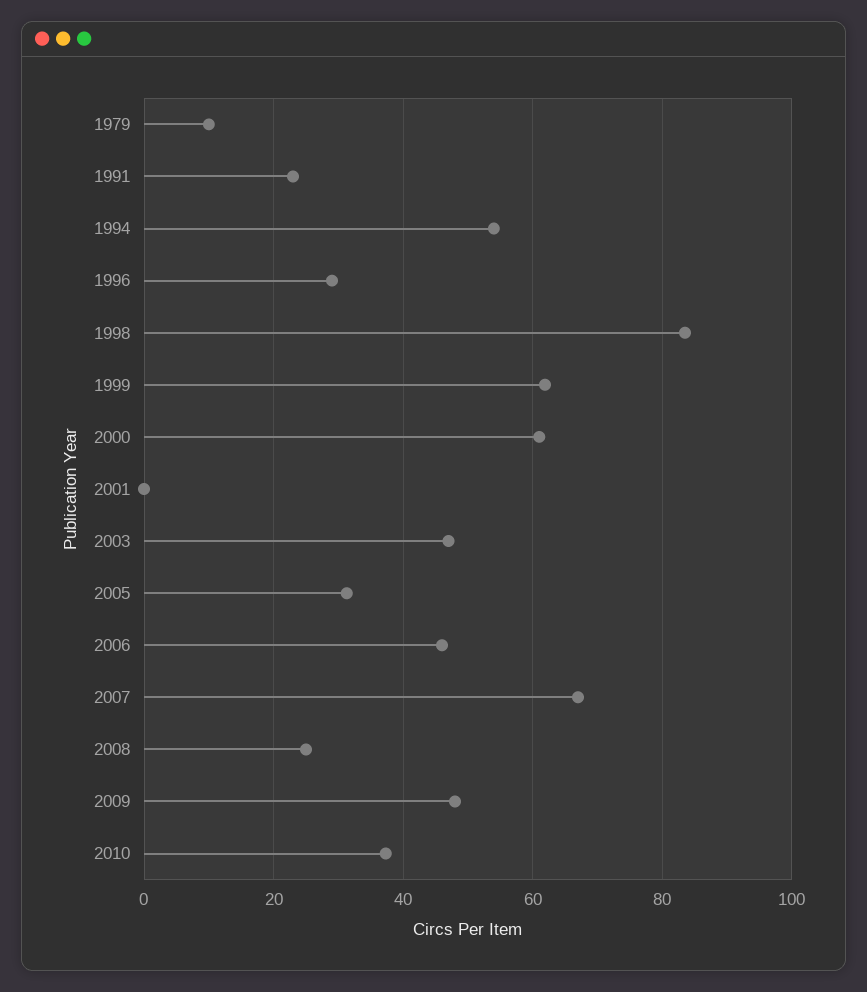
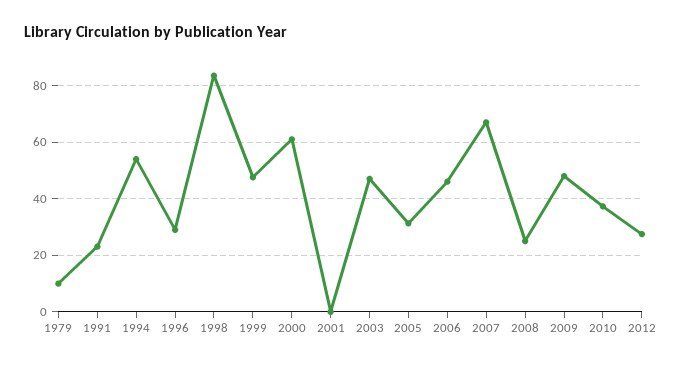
1999: 62 -> 47.5
2012: none -> 27.5

